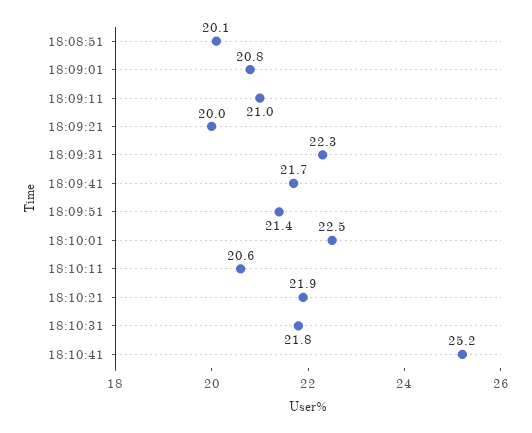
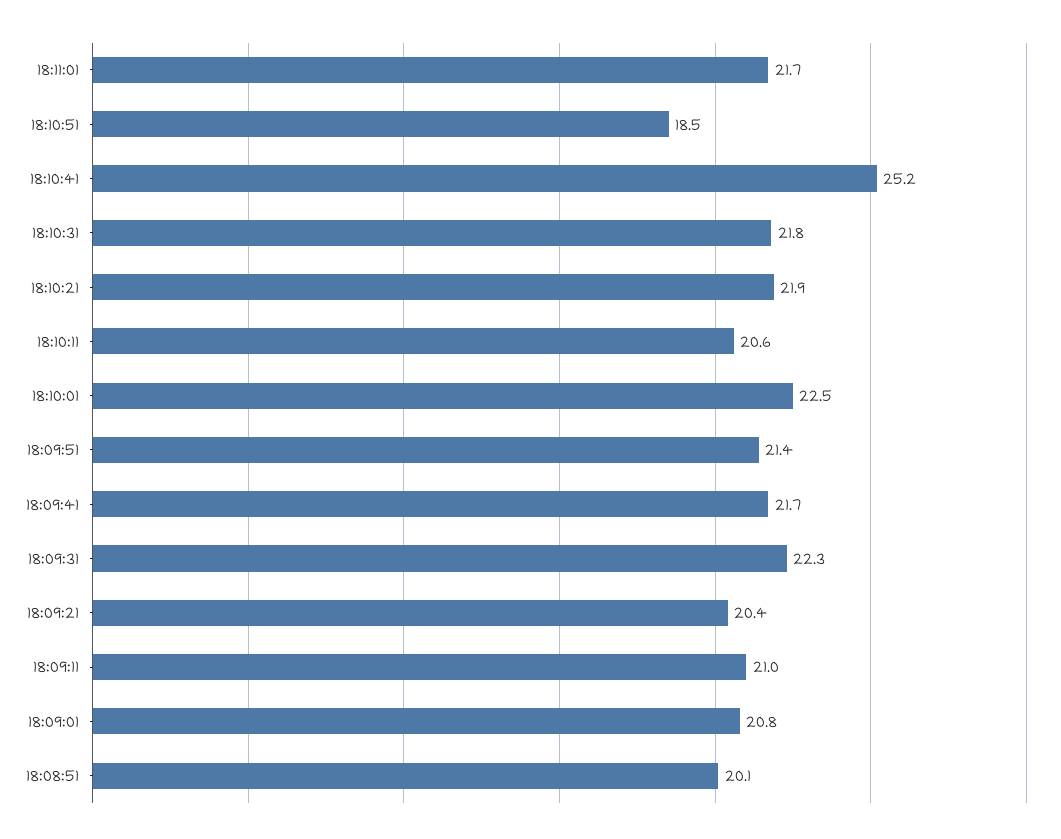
18:09:21: 20 -> 20.4
18:11:01: none -> 21.7
18:10:51: none -> 18.5

